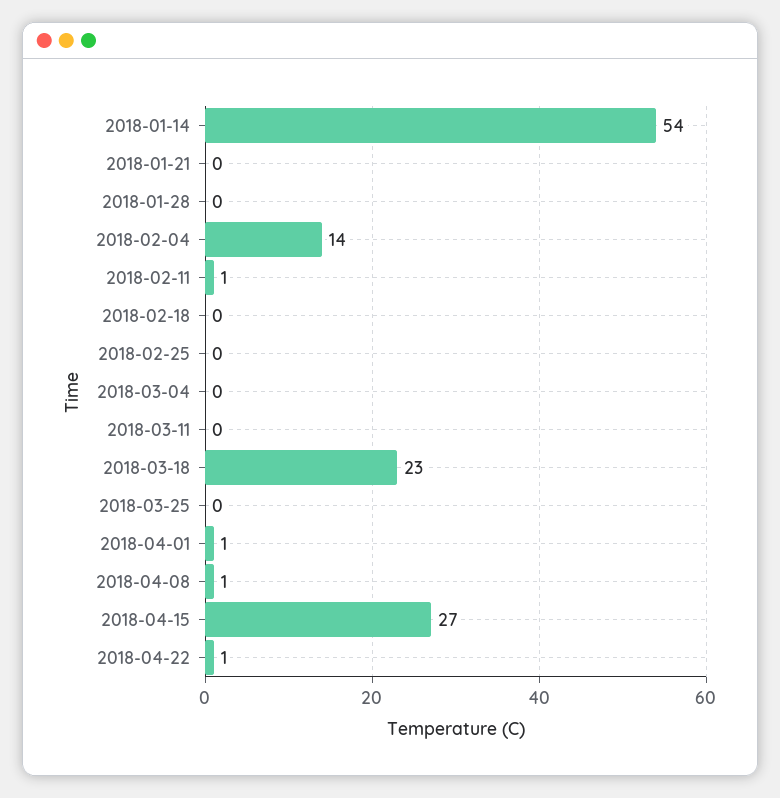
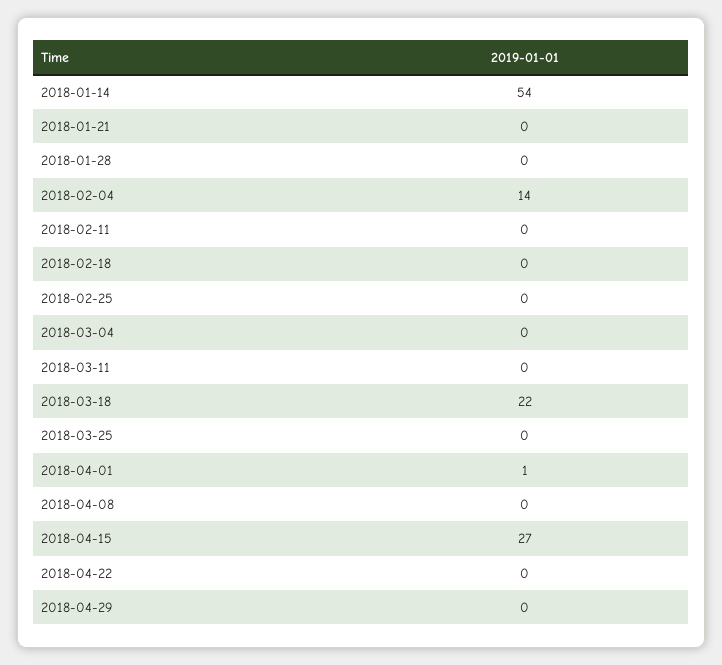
2018-02-11: 1 -> 0
2018-03-18: 23 -> 22
2018-04-08: 1 -> 0
2018-04-22: 1 -> 0
2018-04-29: none -> 0

